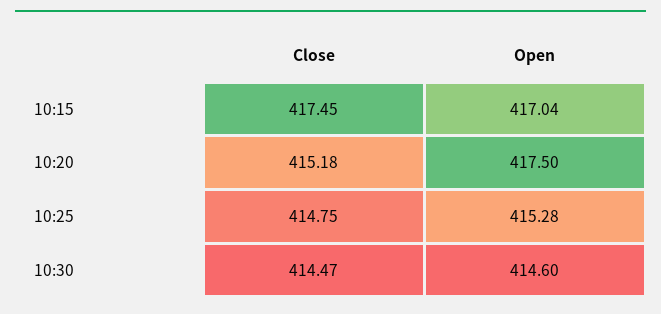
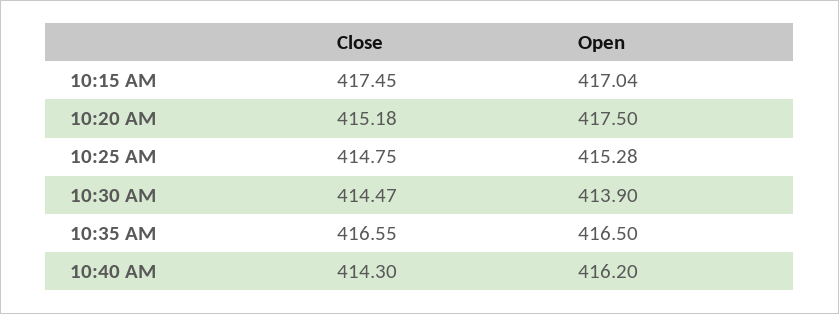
Open, 10:30: 414.6 -> 413.9
Close, 10:35 AM: none -> 416.55
Open, 10:35 AM: none -> 416.5
Close, 10:40 AM: none -> 414.3
Open, 10:40 AM: none -> 416.2

